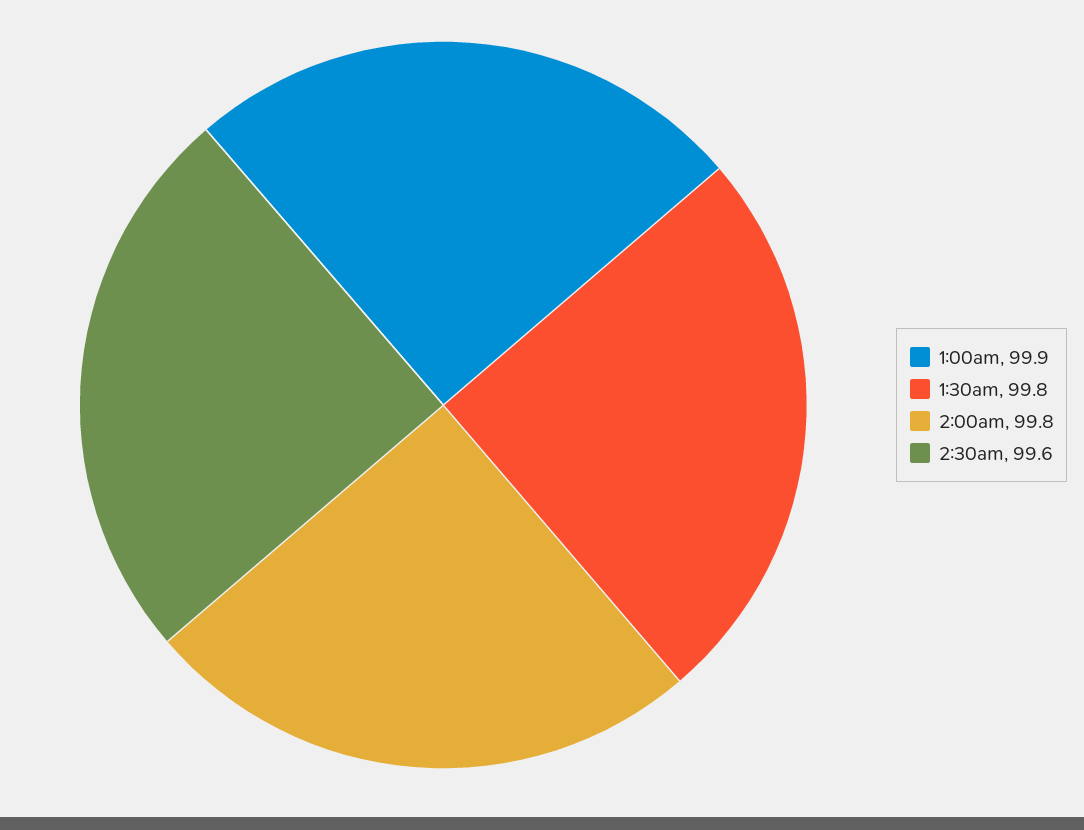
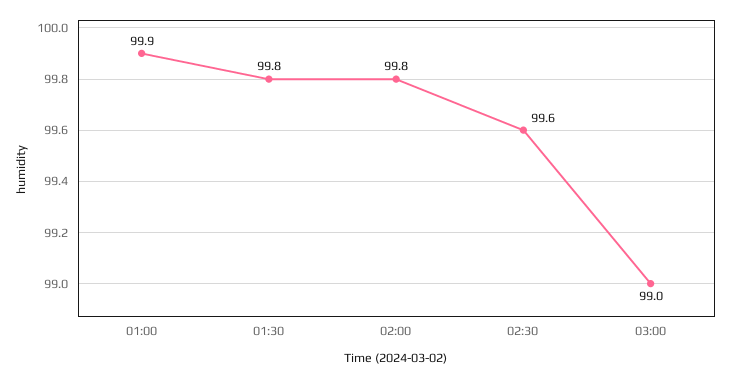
03:00: none -> 99

